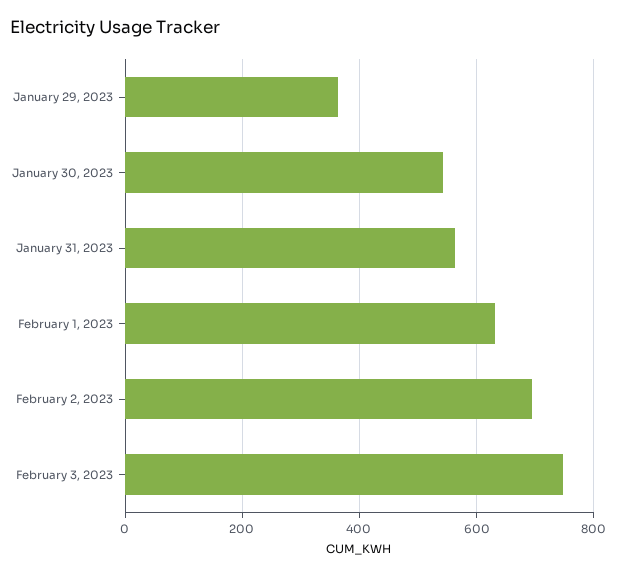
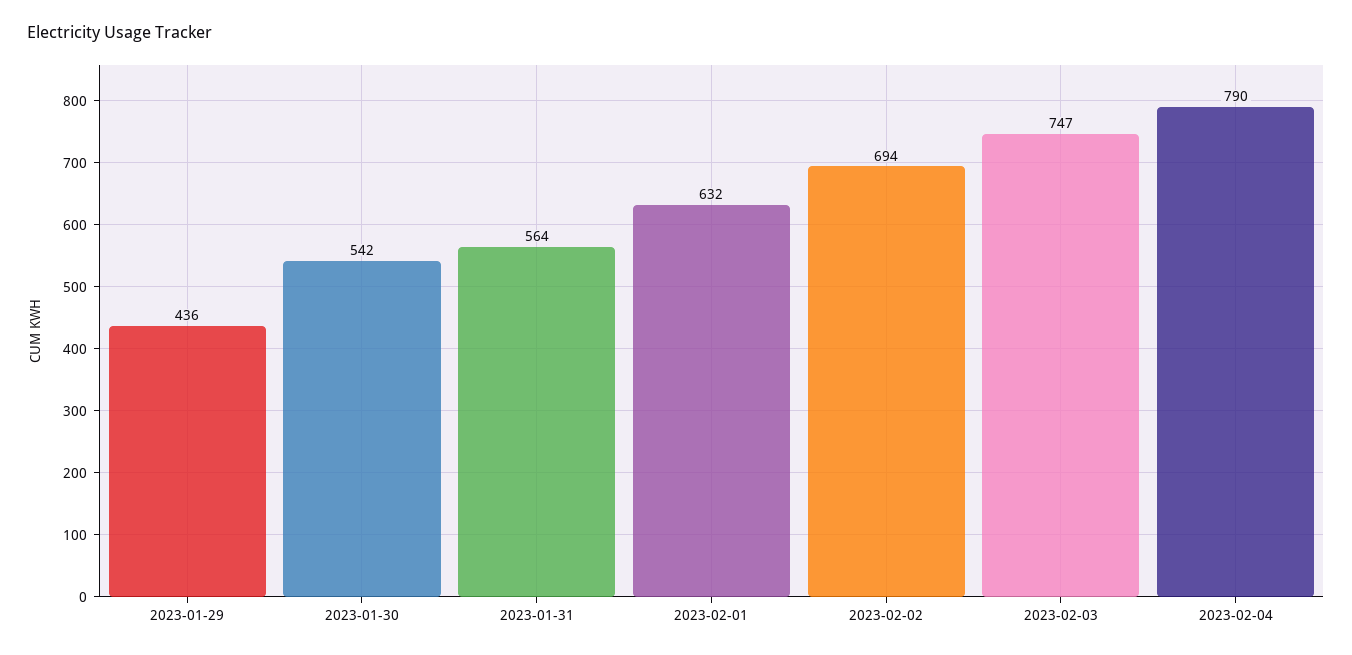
January 29, 2023: 360 -> 436
2023-02-04: none -> 790

